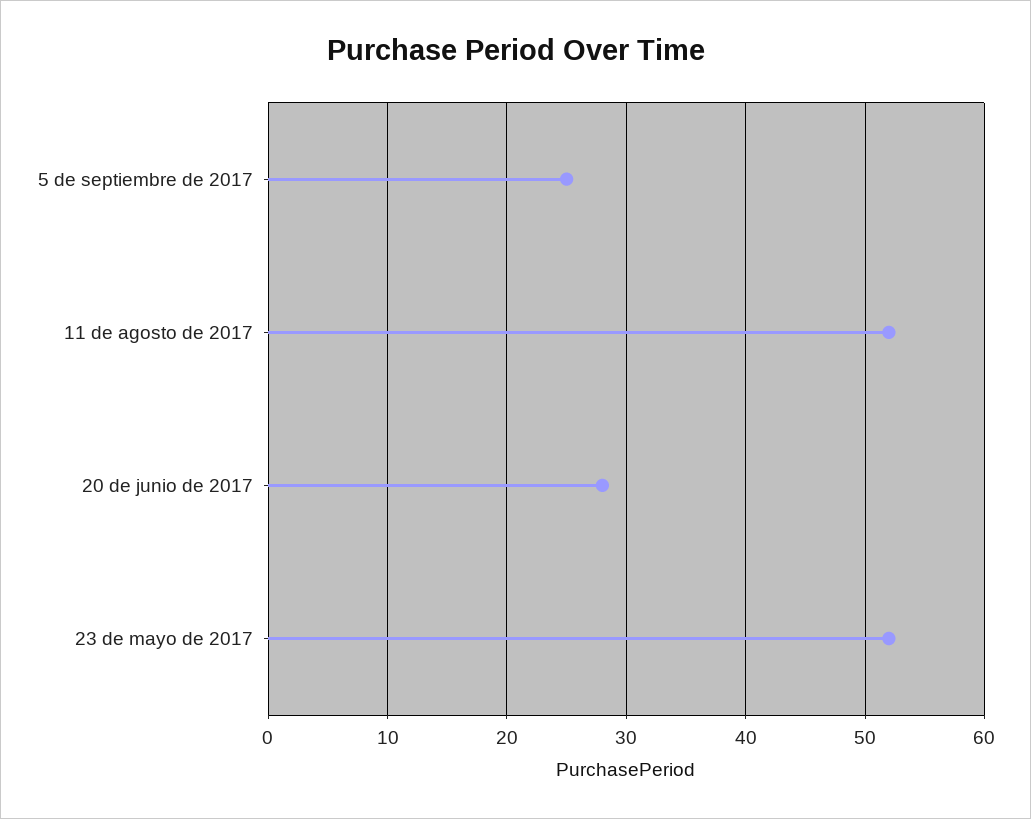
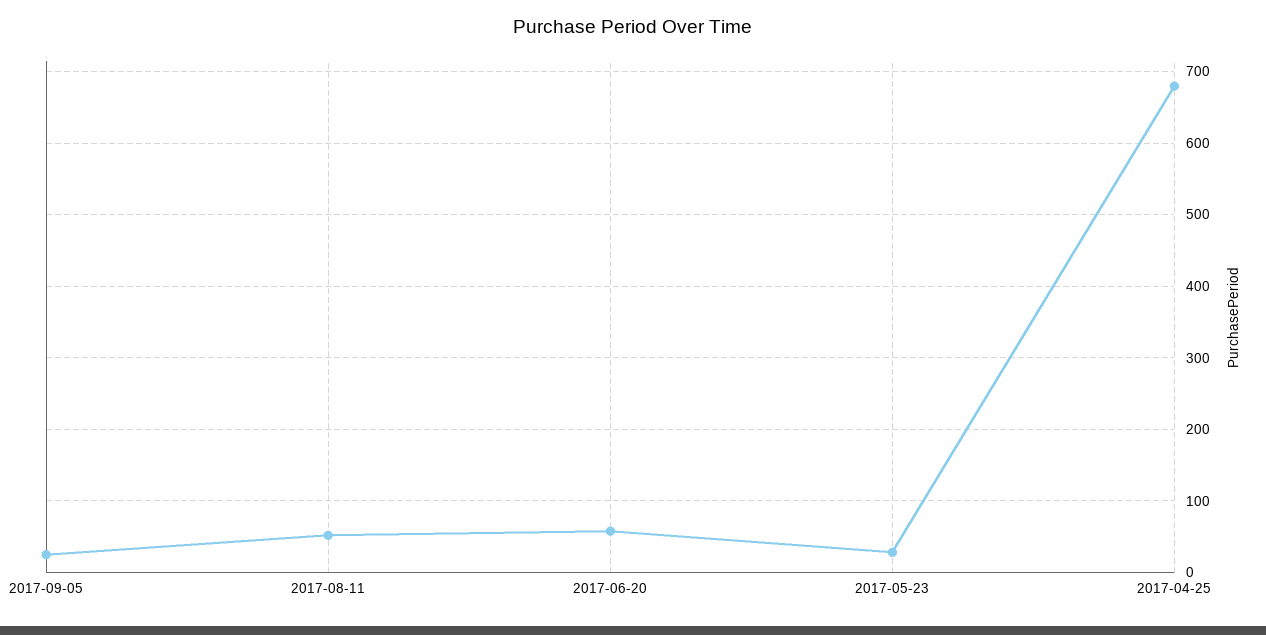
20 de junio de 2017: 28 -> 60
23 de mayo de 2017: 52 -> 30
2017-04-25: none -> 680

